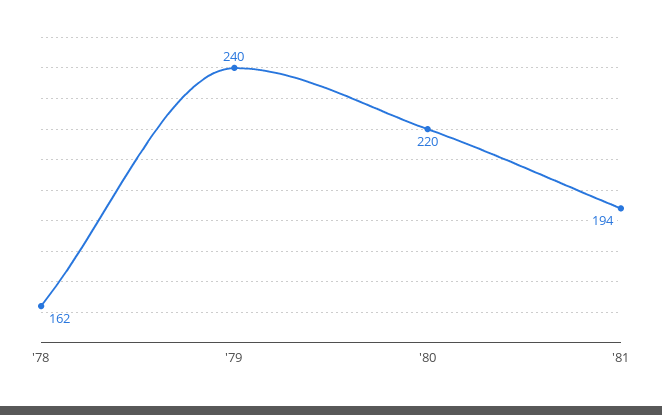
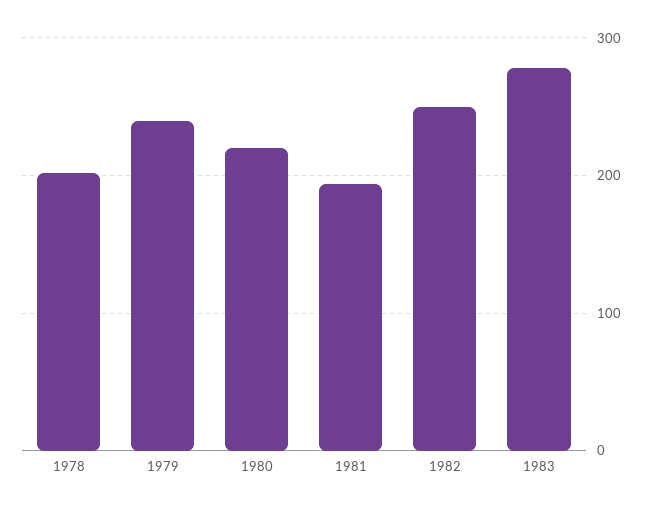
'78: 162 -> 200
1982: none -> 250
1983: none -> 280

